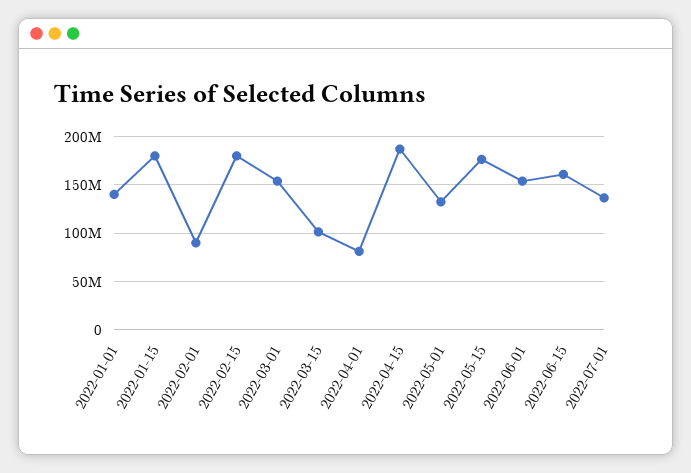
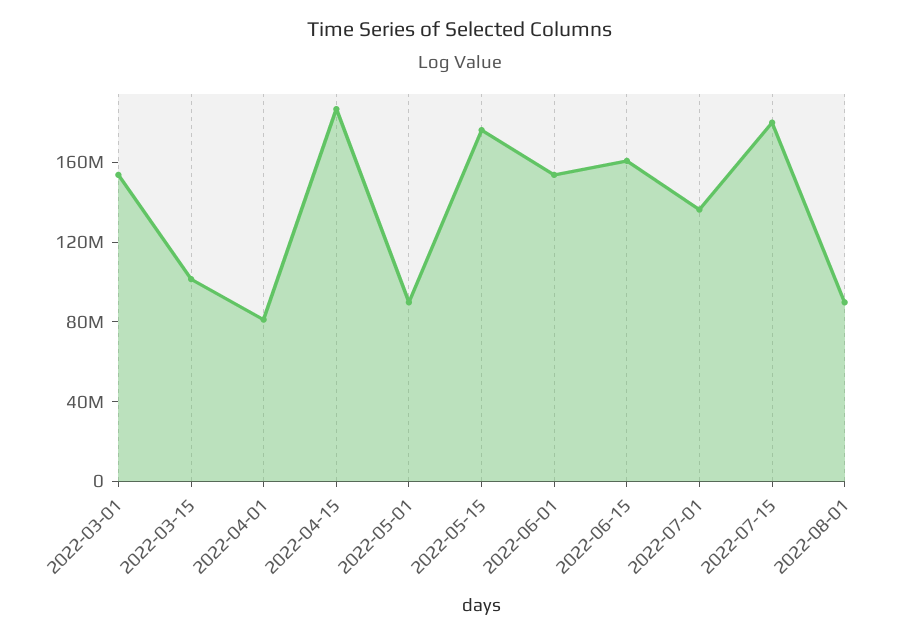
2022-01-01: 140000000 -> none
2022-01-15: 180000000 -> none
2022-02-01: 90000000 -> none
2022-02-15: 180000000 -> none
2022-05-01: 130000000 -> 90000000
2022-07-15: none -> 180000000
2022-08-01: none -> 90000000

